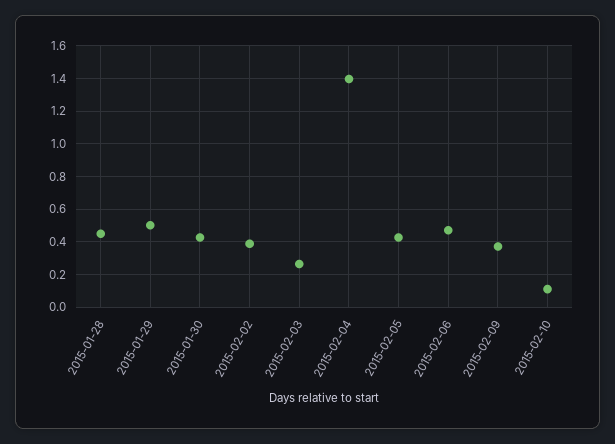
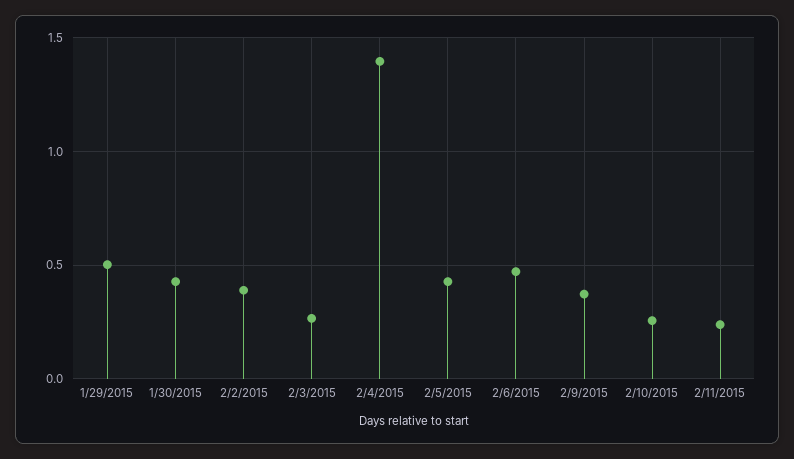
2015-01-28: 0.45 -> none
2015-02-10: 0.1 -> 0.25
2/11/2015: none -> 0.25

